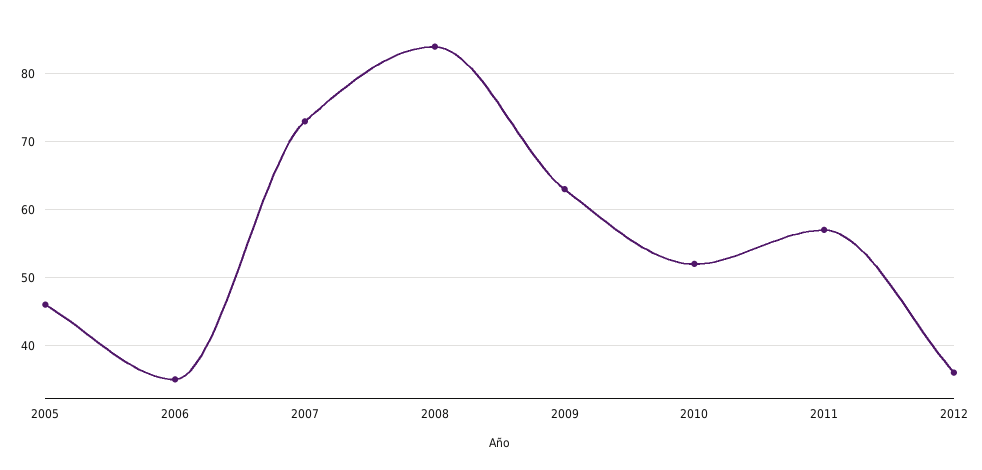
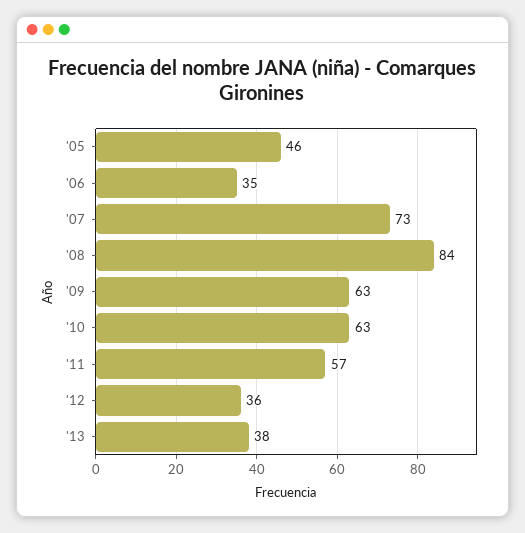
2010: 52 -> 63
'13: none -> 38

